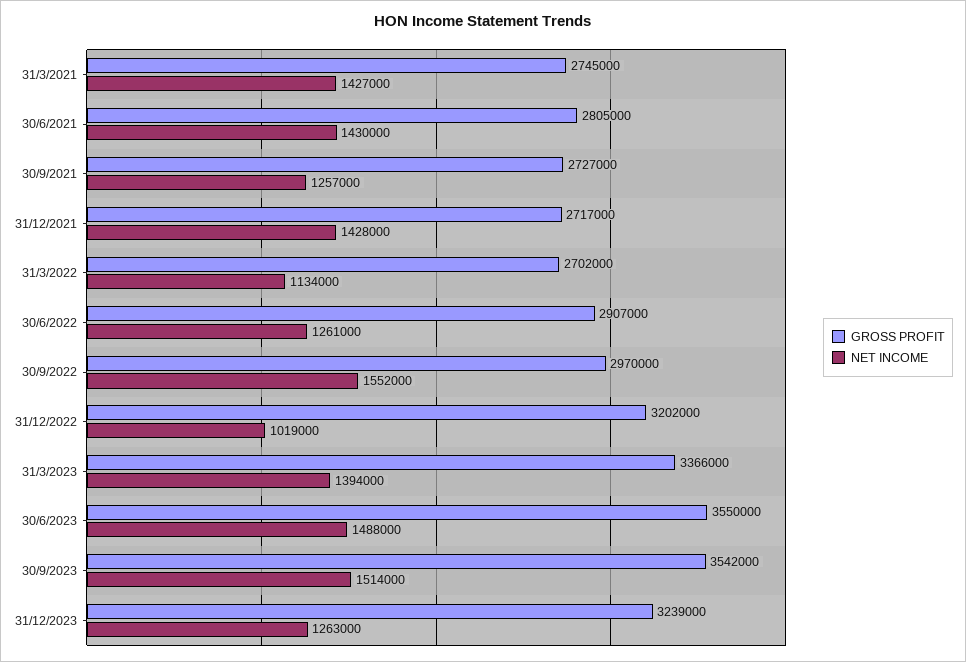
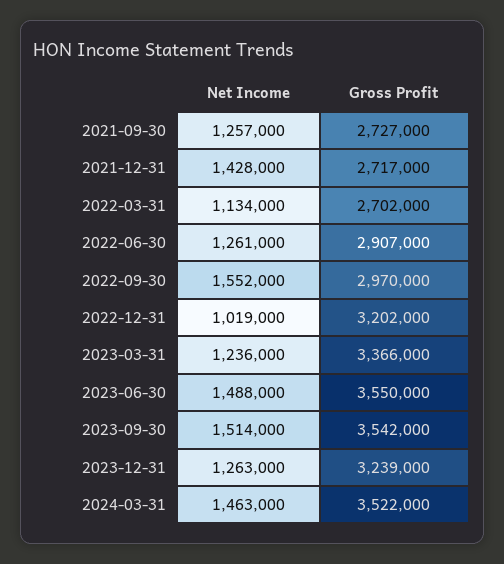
GROSS PROFIT, 31/3/2021: 2745000 -> none
NET INCOME, 31/3/2021: 1427000 -> none
GROSS PROFIT, 30/6/2021: 2805000 -> none
NET INCOME, 30/6/2021: 1430000 -> none
NET INCOME, 31/3/2023: 1394000 -> 1236000
NET INCOME, 2024-03-31: none -> 1463000
GROSS PROFIT, 2024-03-31: none -> 3522000

